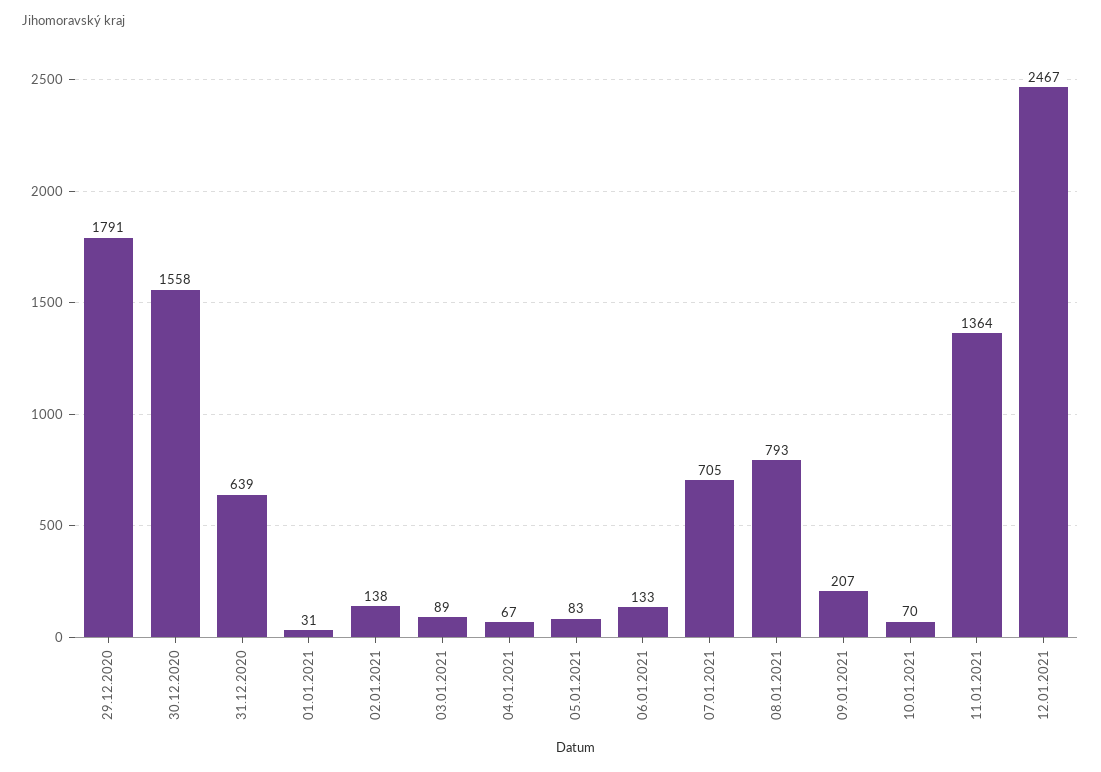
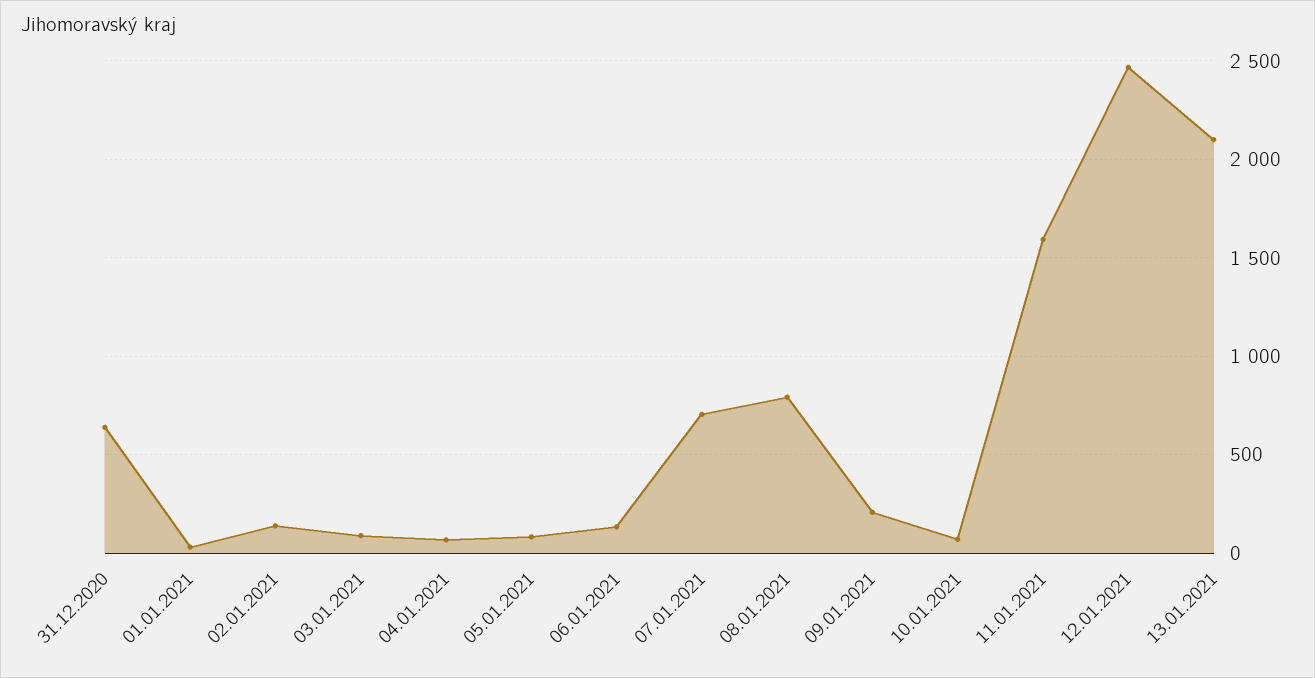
29.12.2020: 1791 -> none
30.12.2020: 1558 -> none
11.01.2021: 1364 -> 1600
13.01.2021: none -> 2100

